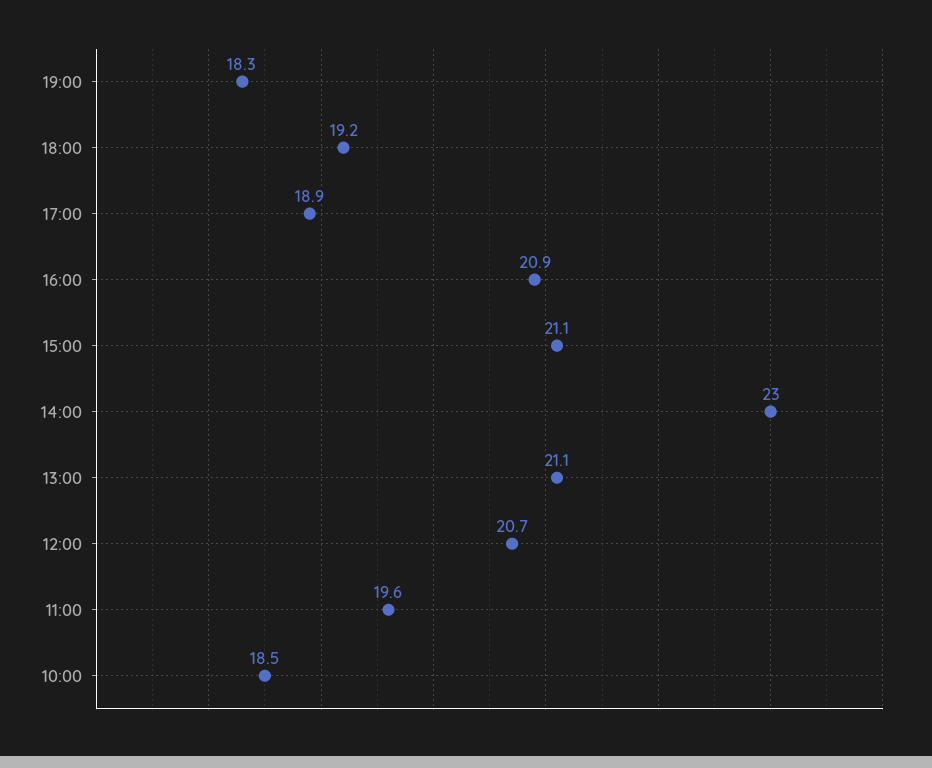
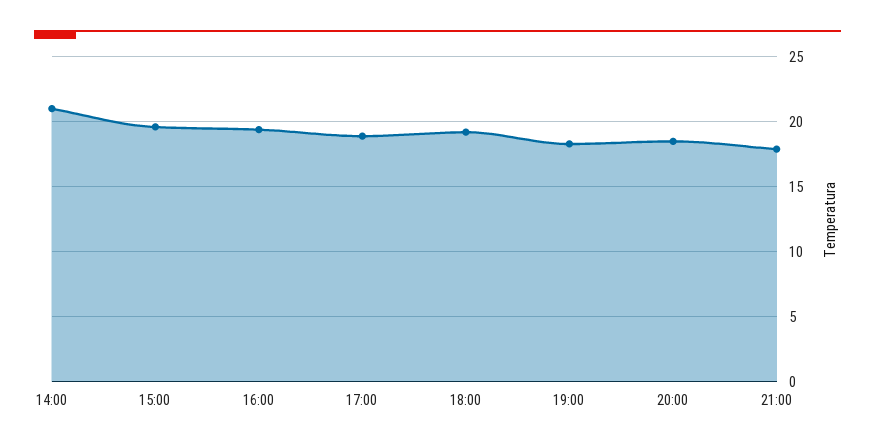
16:00: 20.9 -> 19.5
15:00: 21.1 -> 19.5
14:00: 23 -> 21
13:00: 21.1 -> none
12:00: 20.7 -> none
11:00: 19.6 -> none
10:00: 18.5 -> none
20:00: none -> 18.5
21:00: none -> 18

